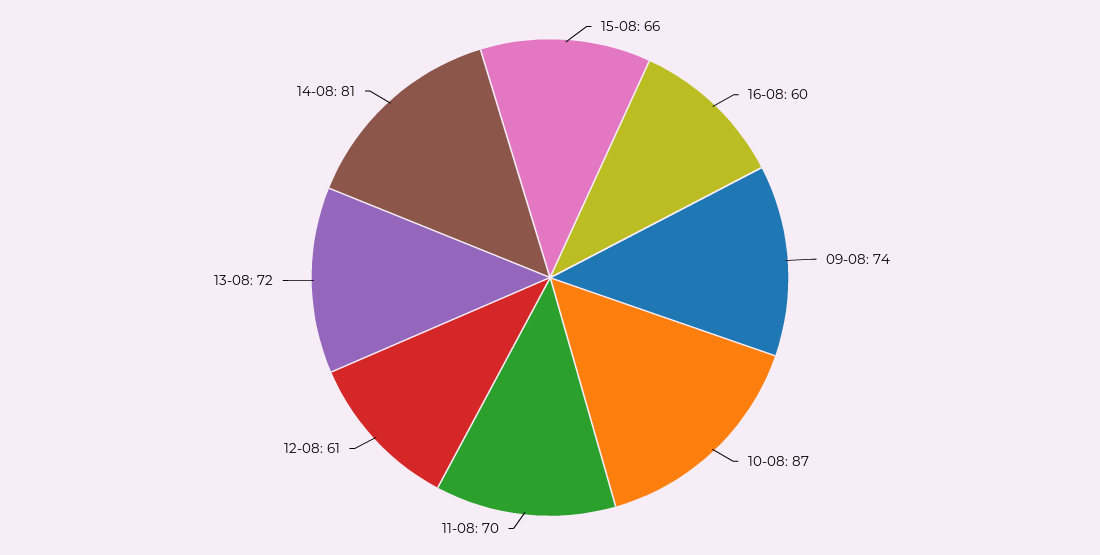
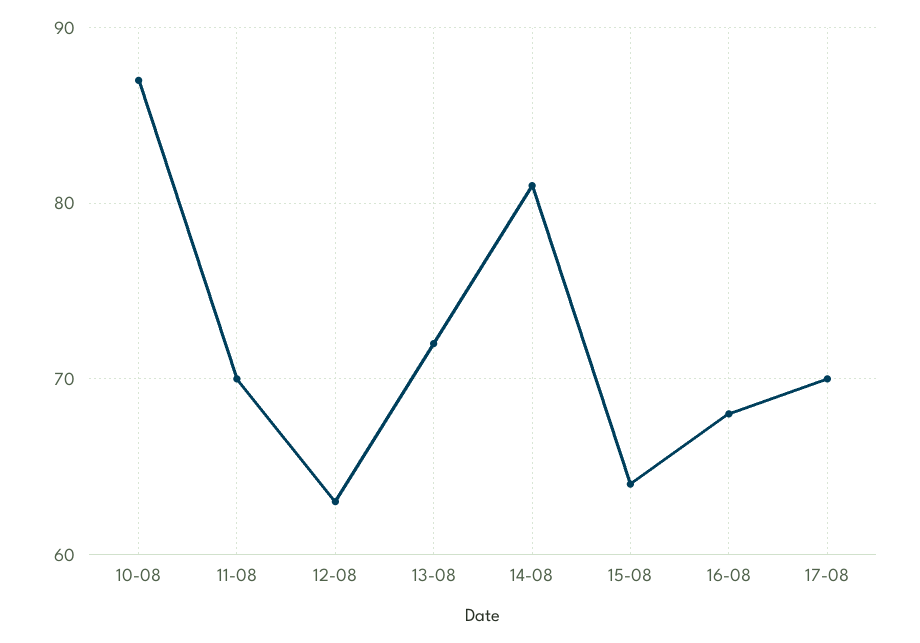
15-08: 66 -> 64
16-08: 60 -> 68
09-08: 74 -> none
12-08: 61 -> 63
17-08: none -> 70

